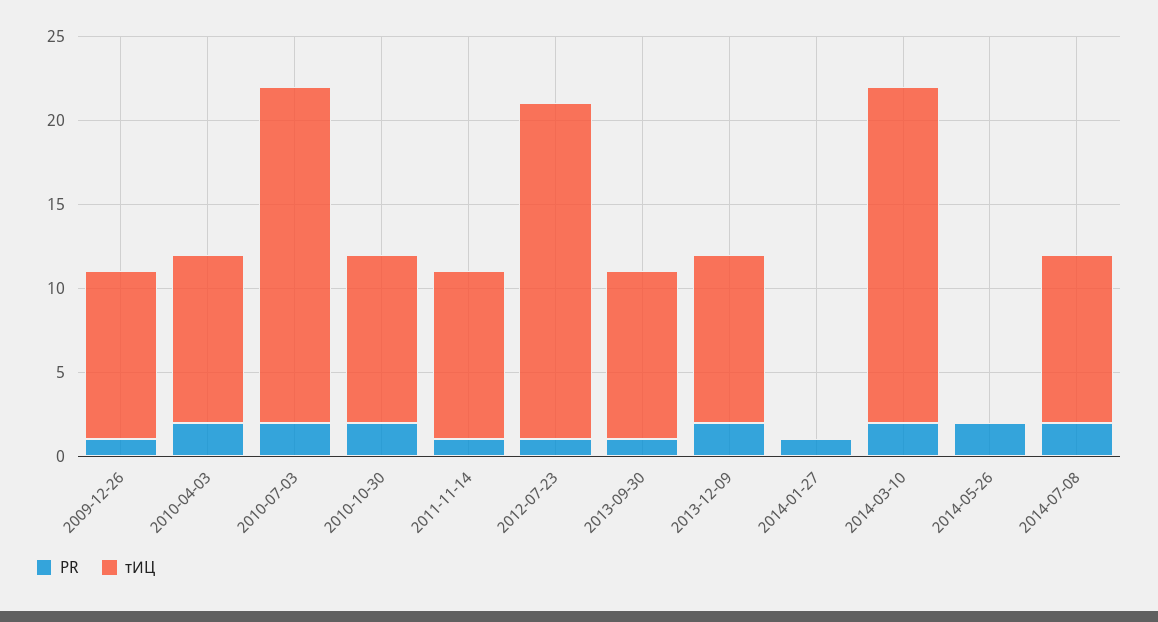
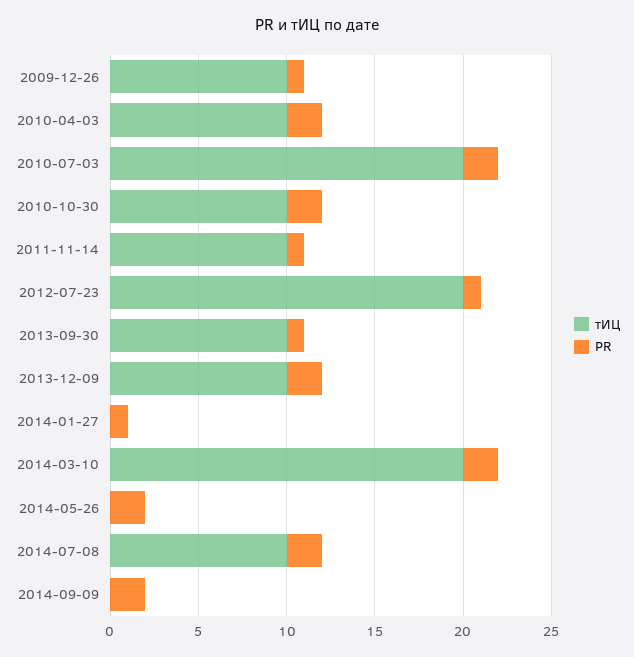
тИЦ, 2014-09-09: none -> 0
PR, 2014-09-09: none -> 2

